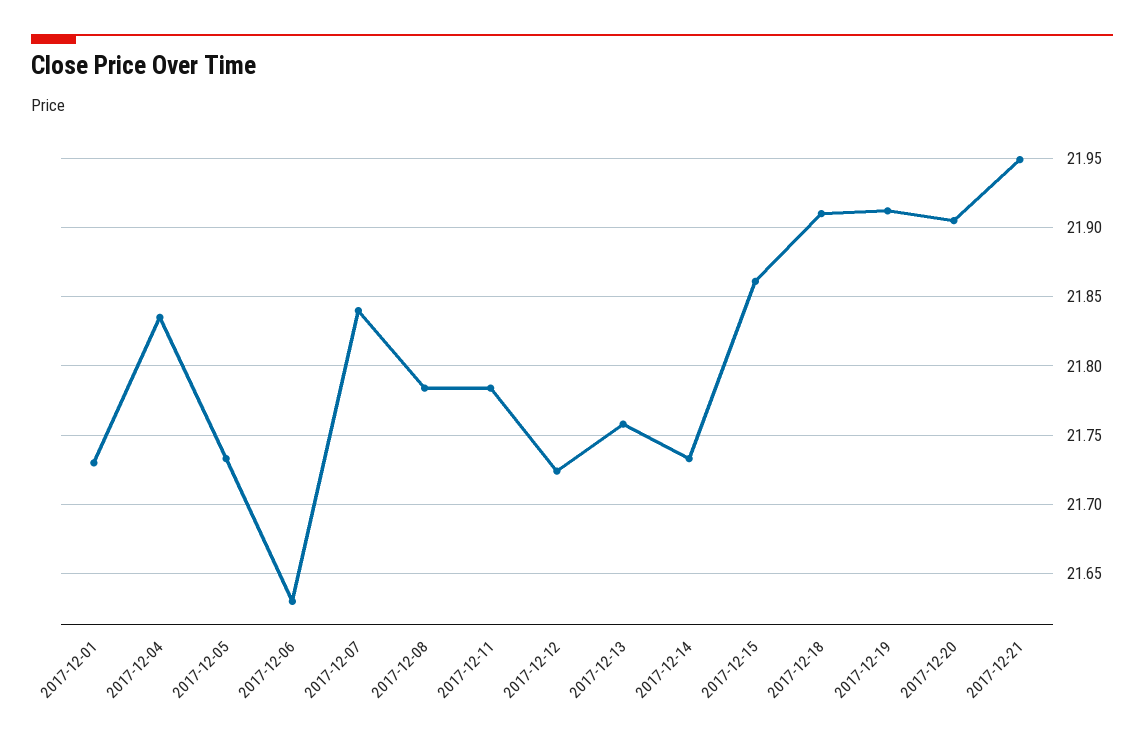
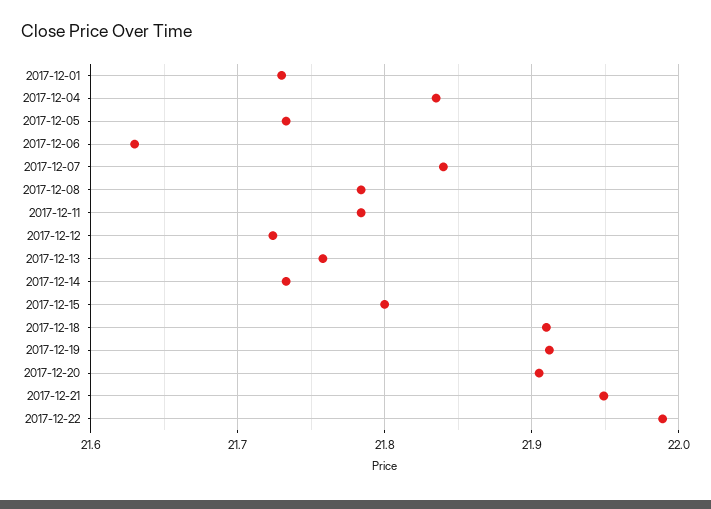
2017-12-15: 21.86 -> 21.8
2017-12-22: none -> 21.99

